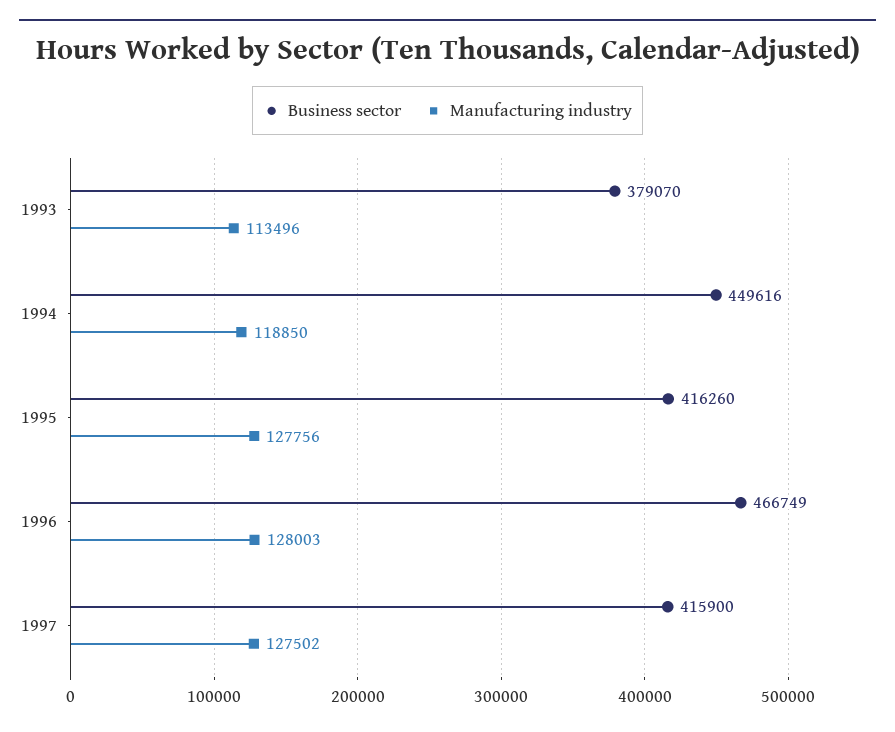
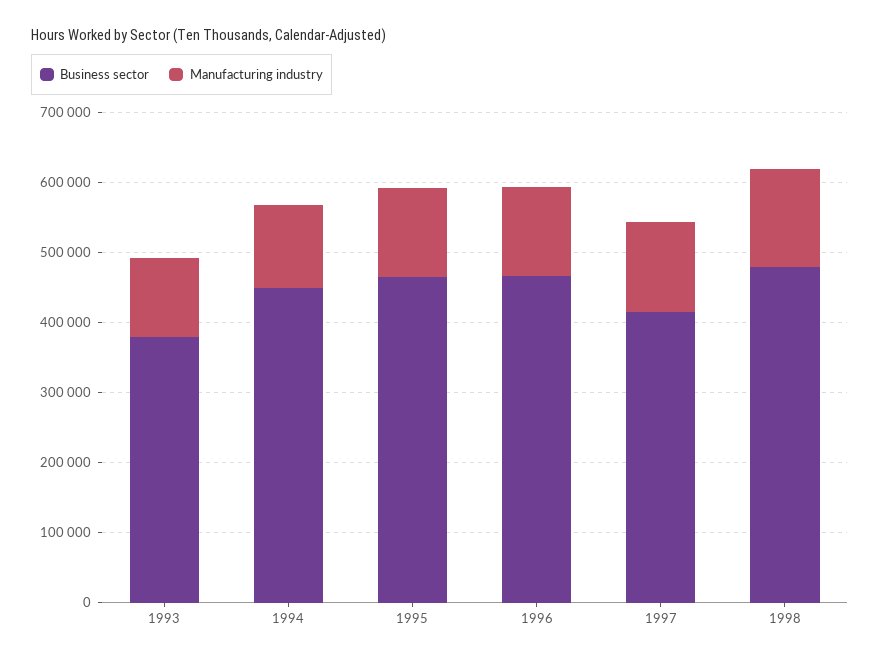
Business sector, 1995: 416260 -> 460000
Business sector, 1998: none -> 480000
Manufacturing industry, 1998: none -> 140000

